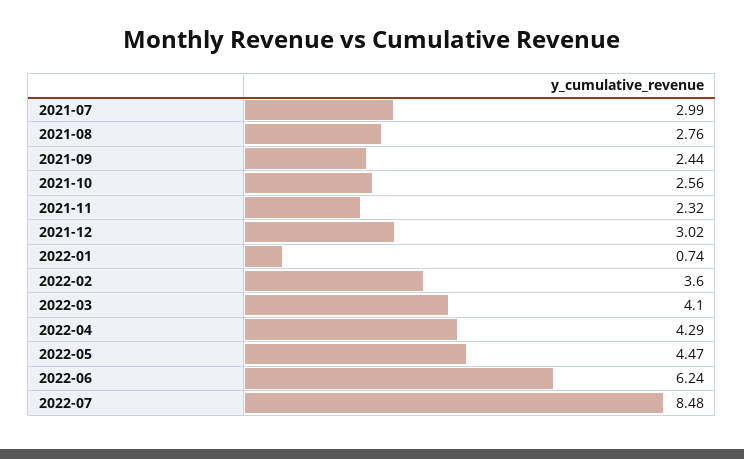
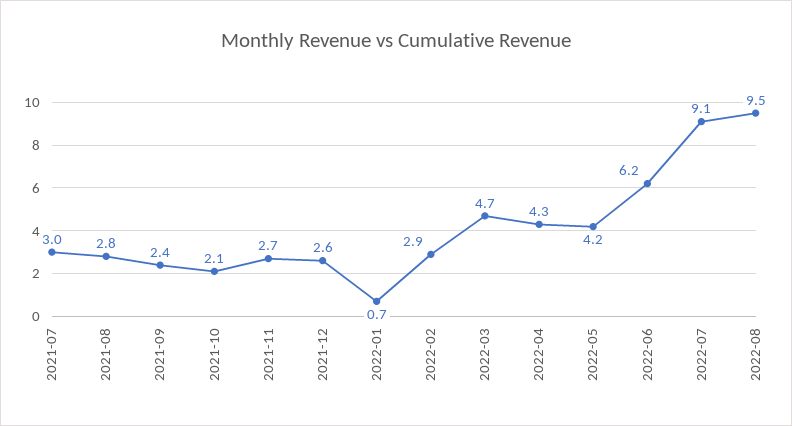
2021-10: 2.56 -> 2.1
2021-11: 2.32 -> 2.7
2021-12: 3.02 -> 2.6
2022-02: 3.6 -> 2.9
2022-03: 4.1 -> 4.7
2022-05: 4.47 -> 4.2
2022-07: 8.48 -> 9.1
2022-08: none -> 9.5

